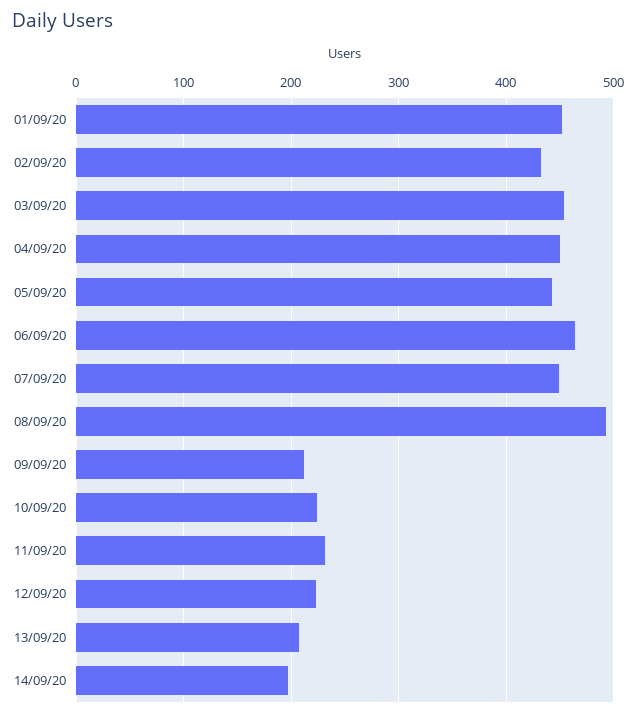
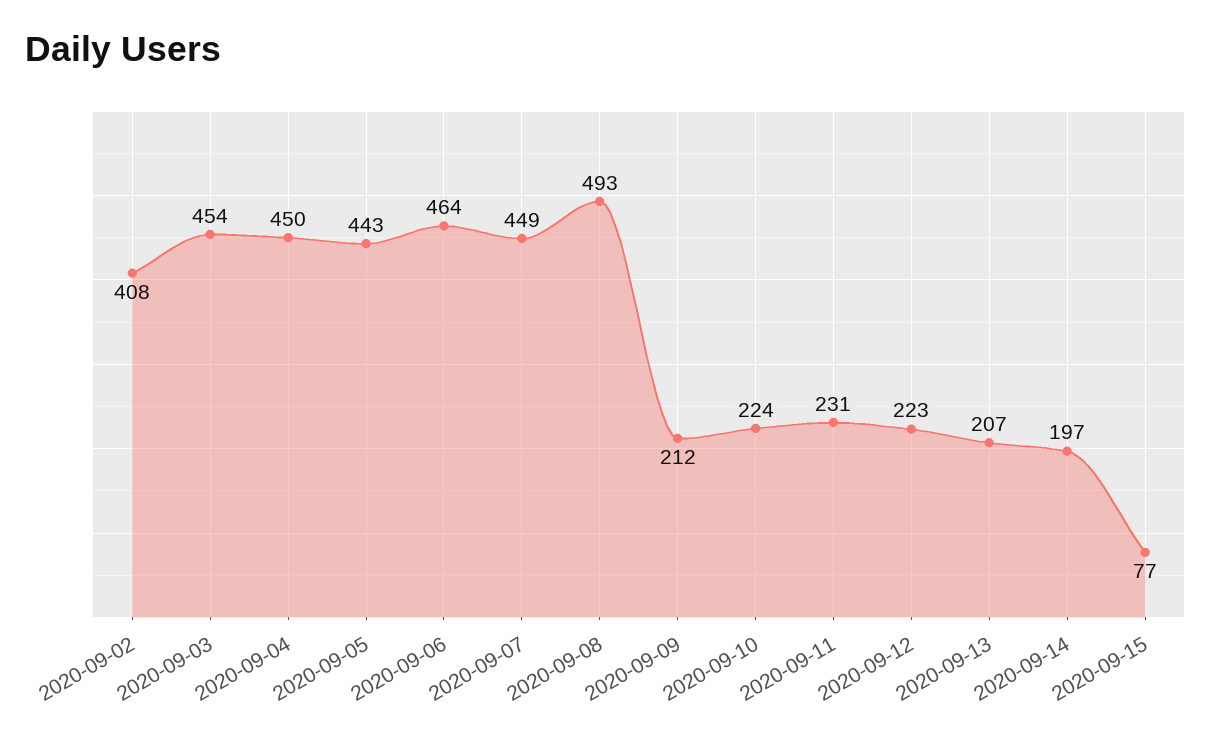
01/09/20: 450 -> none
02/09/20: 430 -> 408
2020-09-15: none -> 77

